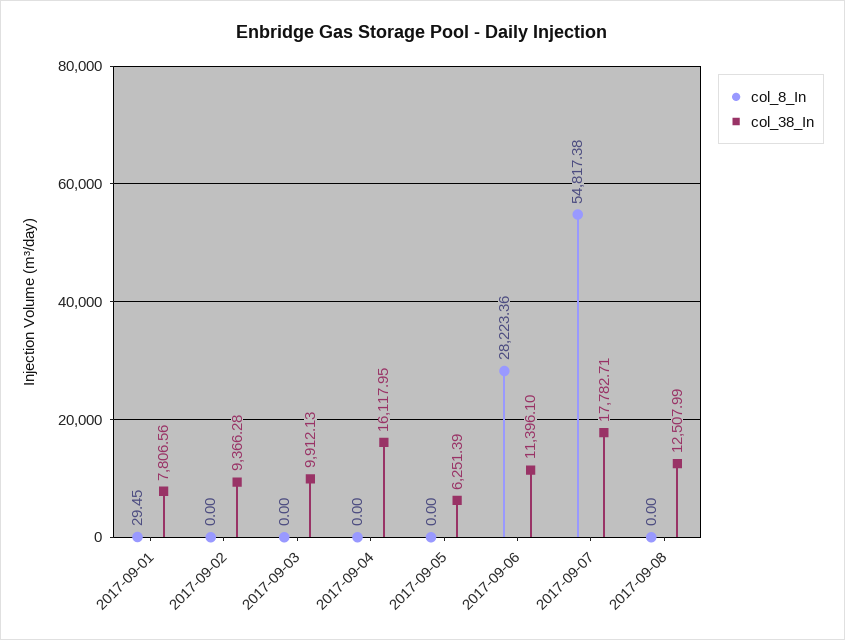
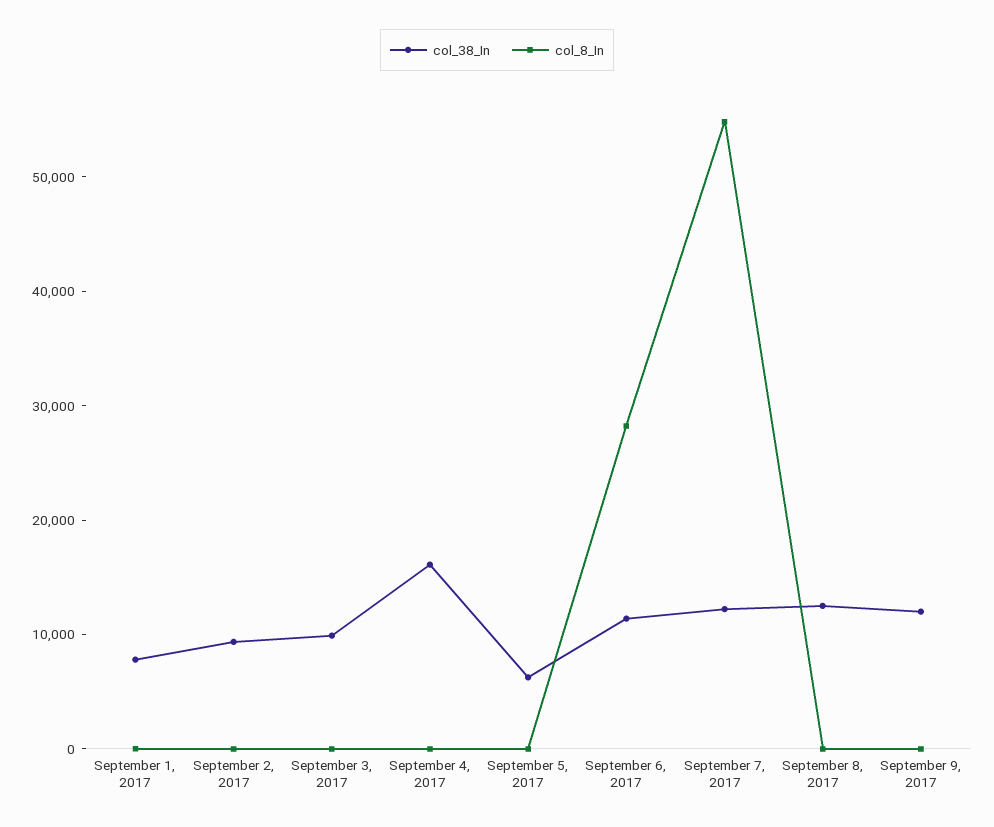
col_38_In, 2017-09-07: 17782.71 -> 12000
col_38_In, September 9, 2017: none -> 12000
col_8_In, September 9, 2017: none -> 0

